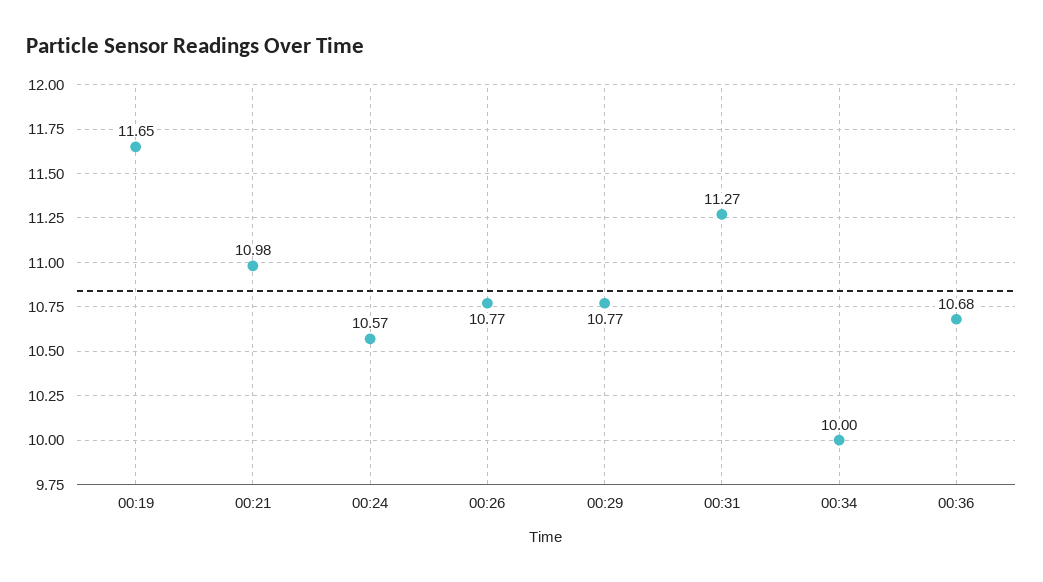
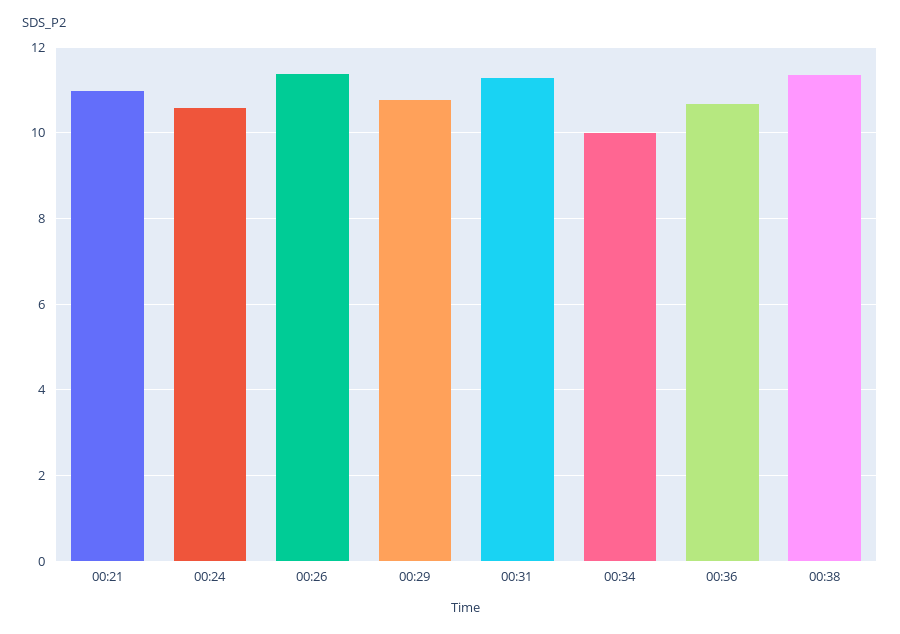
00:19: 11.65 -> none
00:26: 10.77 -> 11.4
00:38: none -> 11.4

